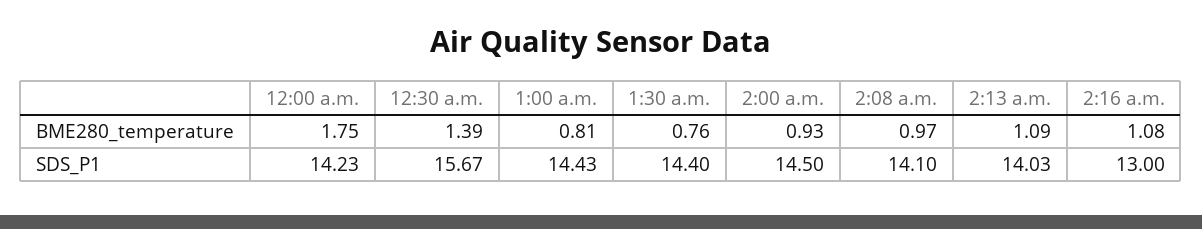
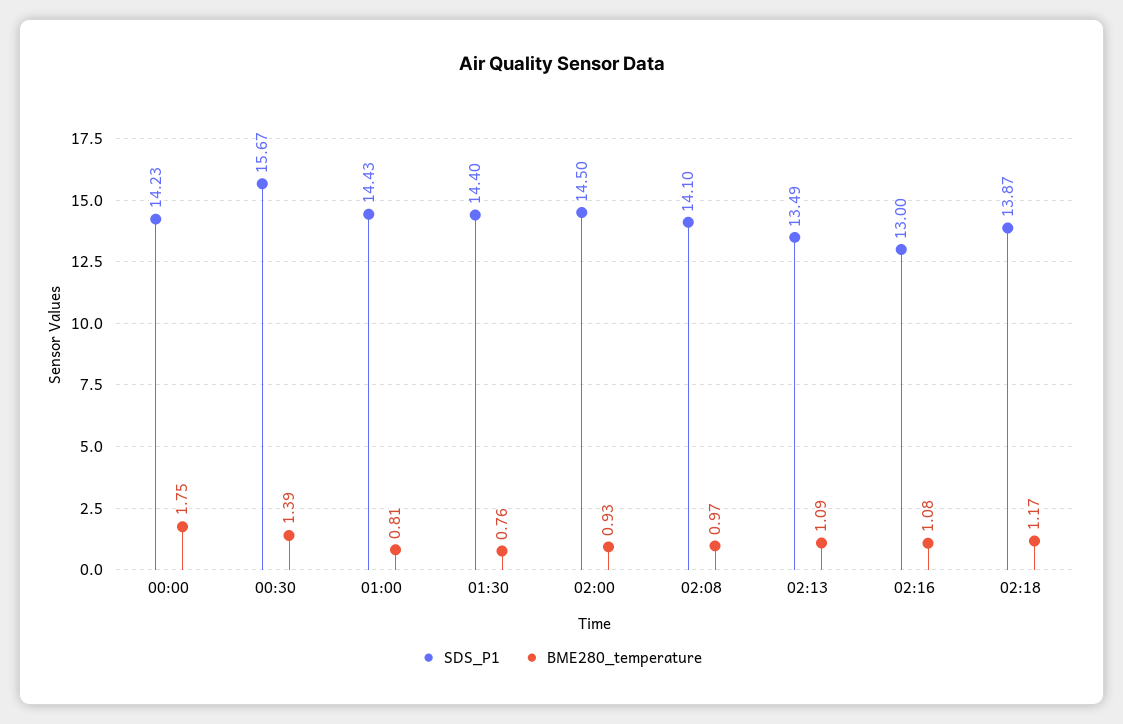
SDS_P1, 2:13 a.m.: 14.03 -> 13.49
SDS_P1, 02:18: none -> 13.87
BME280_temperature, 02:18: none -> 1.17

